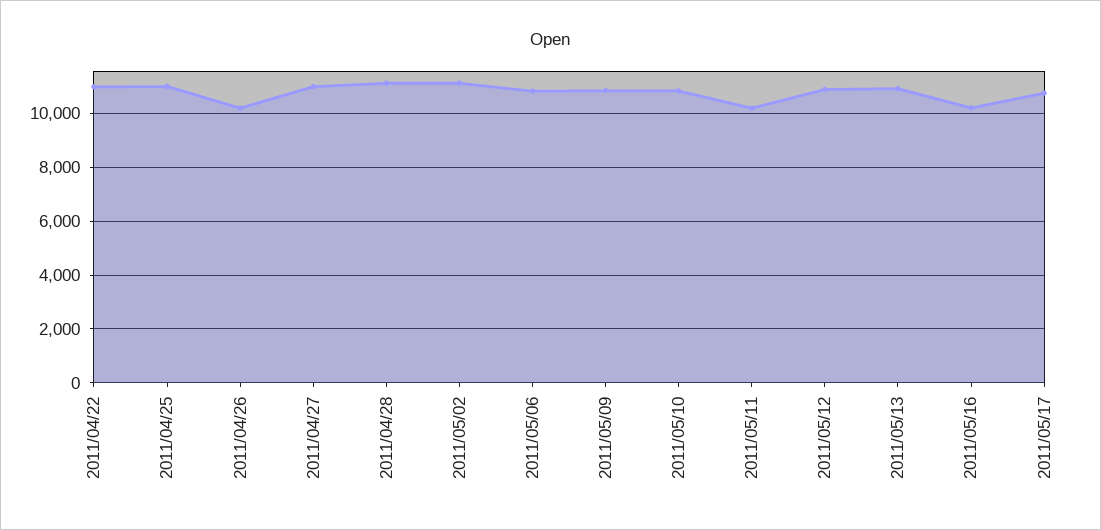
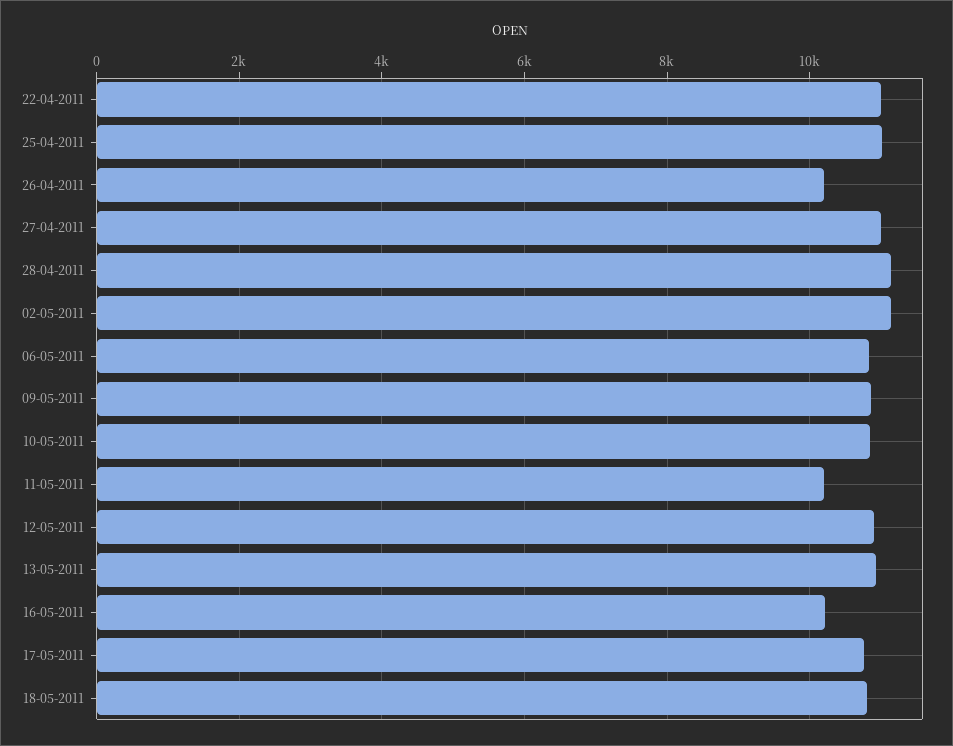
18-05-2011: none -> 10800

